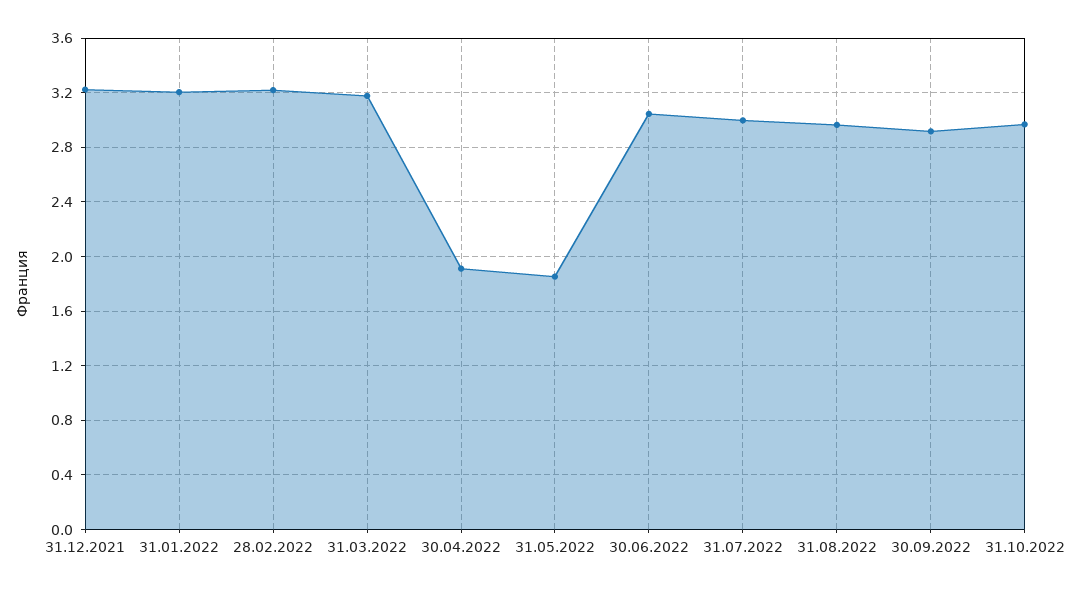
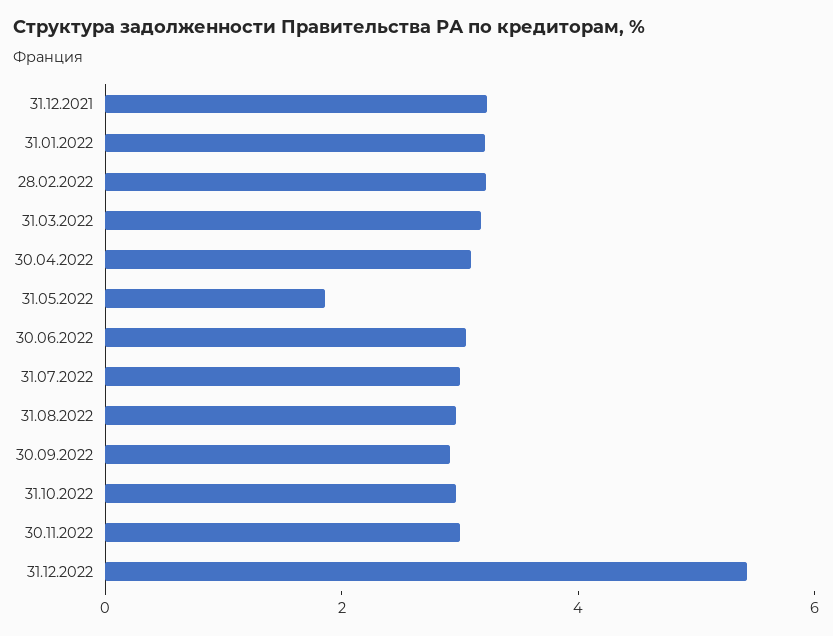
30.04.2022: 1.9 -> 3
30.11.2022: none -> 3
31.12.2022: none -> 5.5

